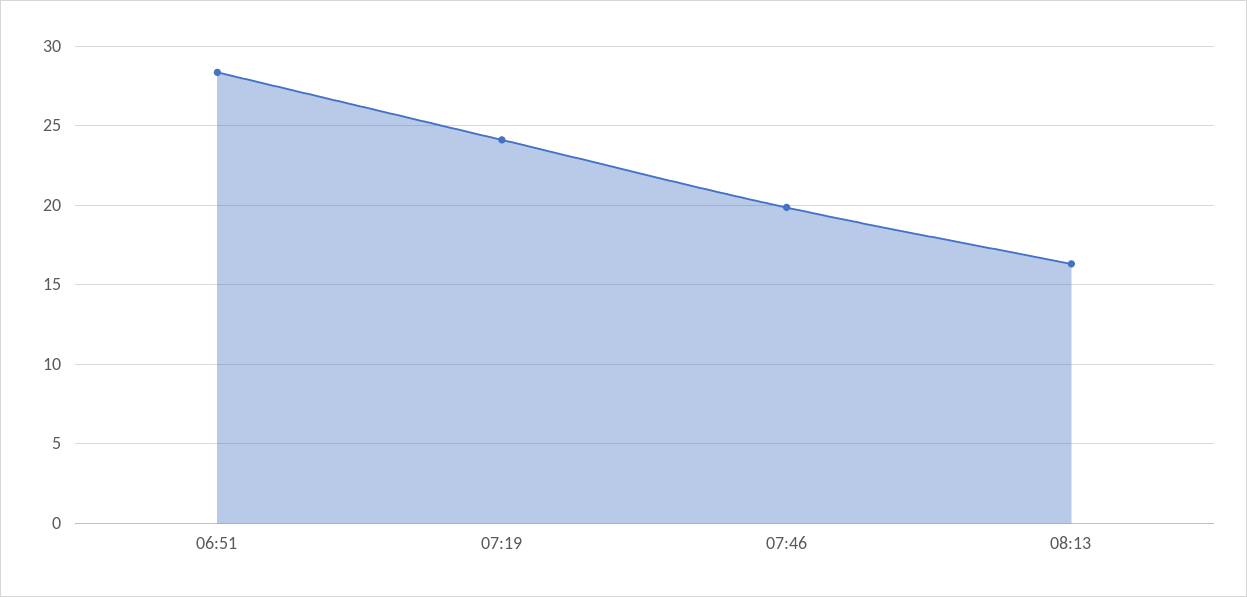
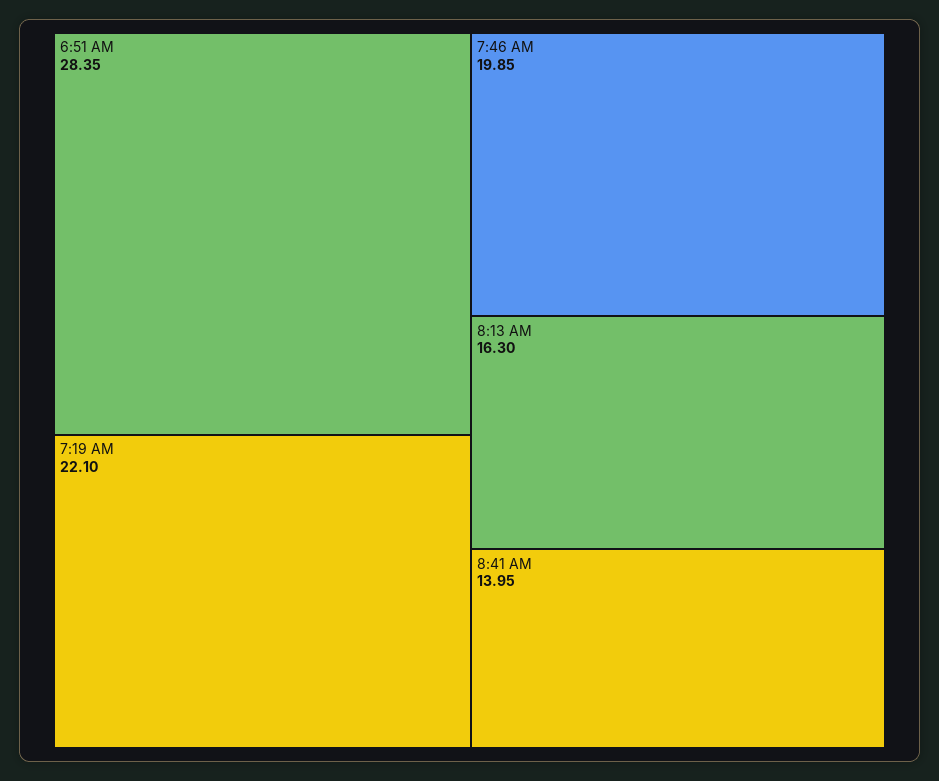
07:19: 24 -> 22.1
8:41 AM: none -> 13.95

